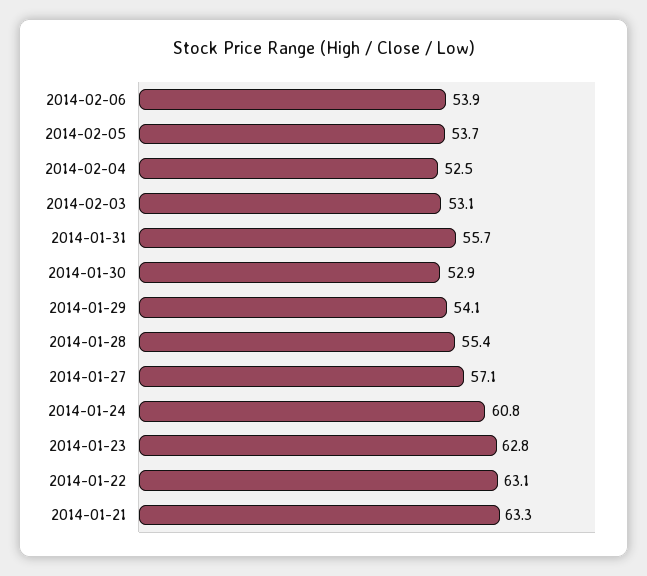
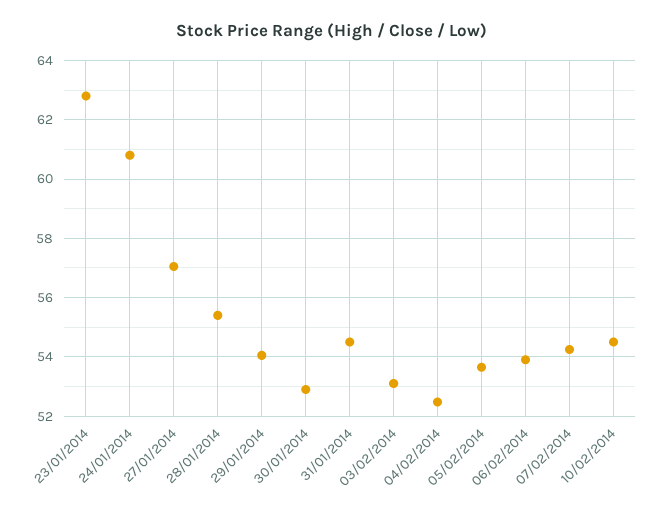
2014-01-31: 55.7 -> 54.5
2014-01-22: 63.1 -> none
2014-01-21: 63.3 -> none
07/02/2014: none -> 54.25
10/02/2014: none -> 54.5

